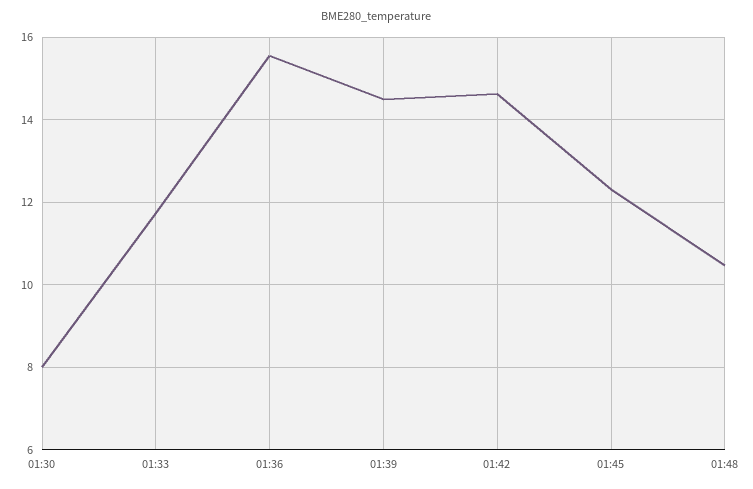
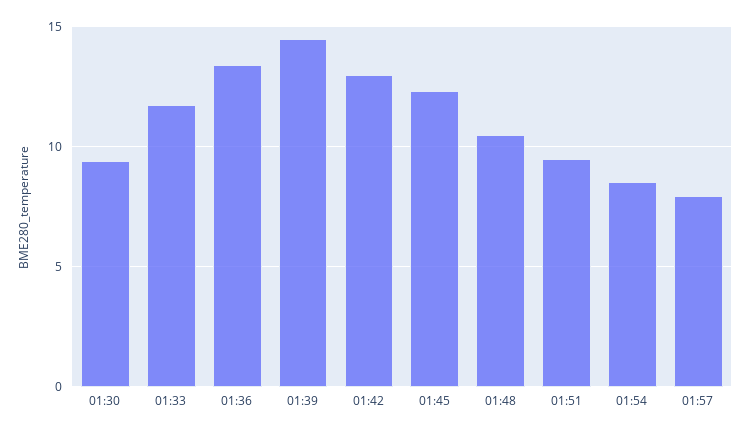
01:30: 8 -> 9.5
01:36: 15.6 -> 13.5
01:42: 14.6 -> 13
01:51: none -> 9.5
01:54: none -> 8.5
01:57: none -> 8

